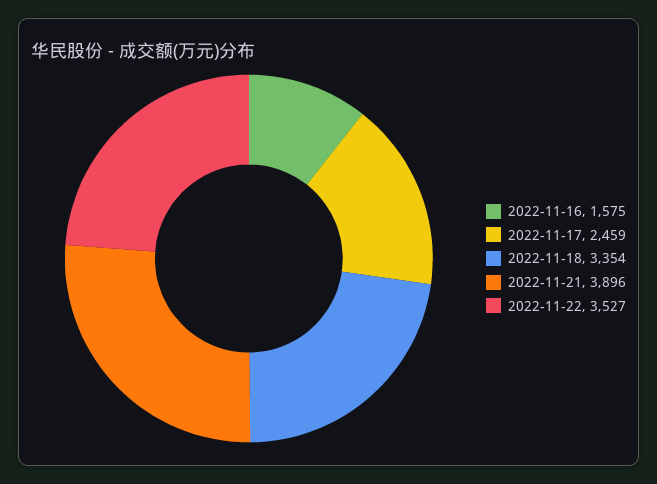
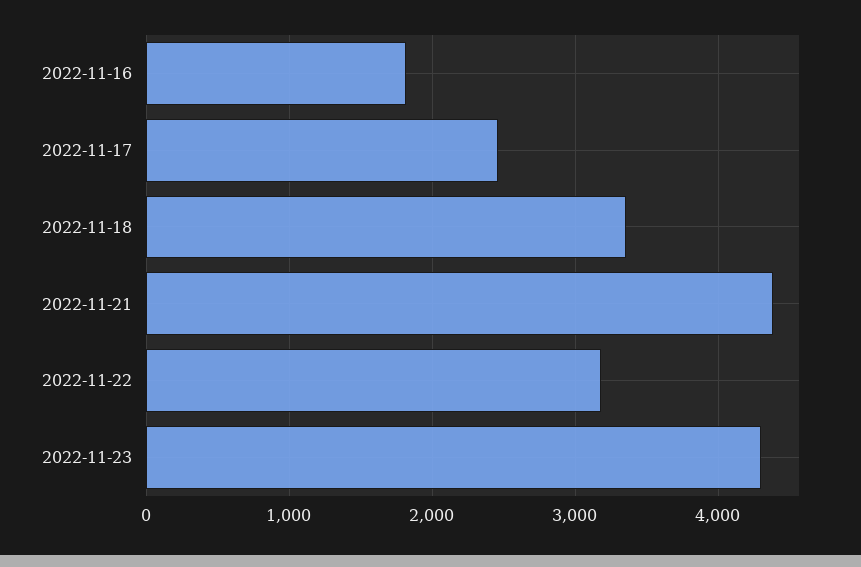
2022-11-16: 1575 -> 1800
2022-11-21: 3896 -> 4400
2022-11-22: 3527 -> 3200
2022-11-23: none -> 4300

